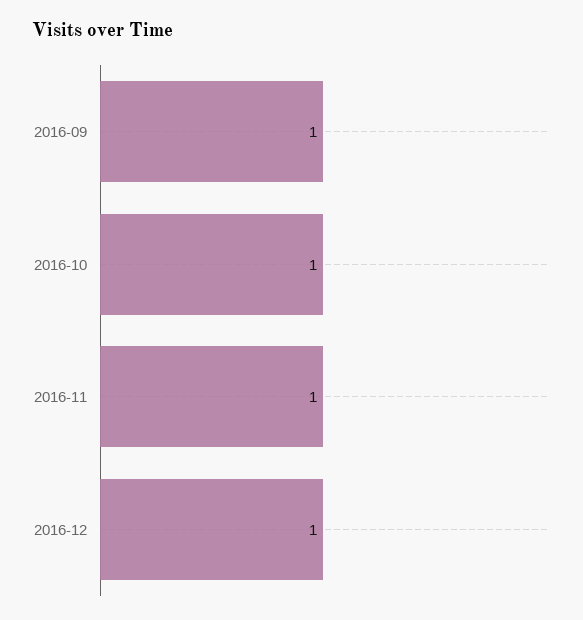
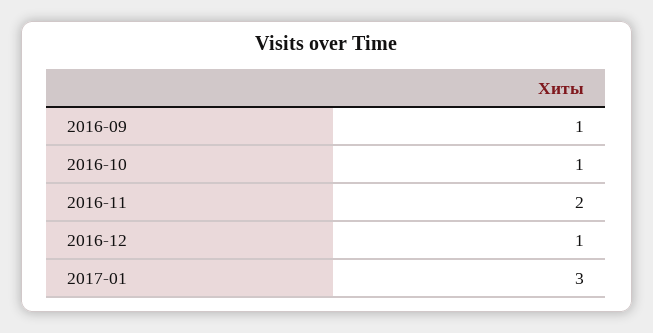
2016-11: 1 -> 2
2017-01: none -> 3

